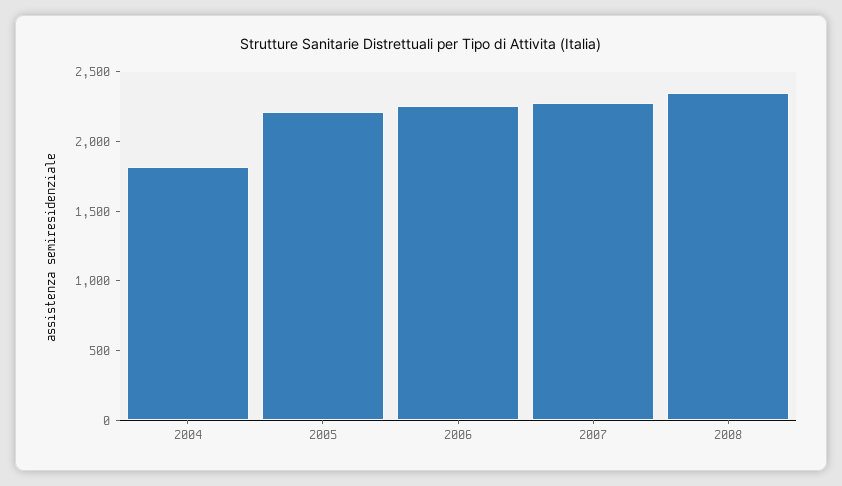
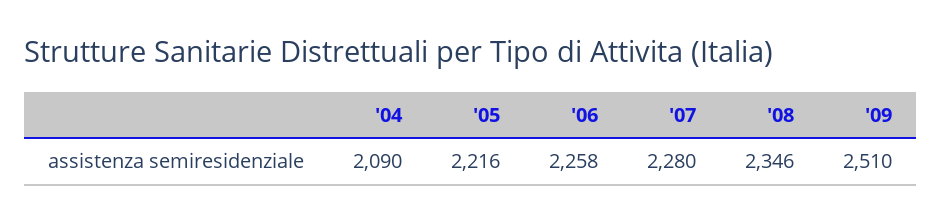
2004: 1800 -> 2090
'09: none -> 2510

